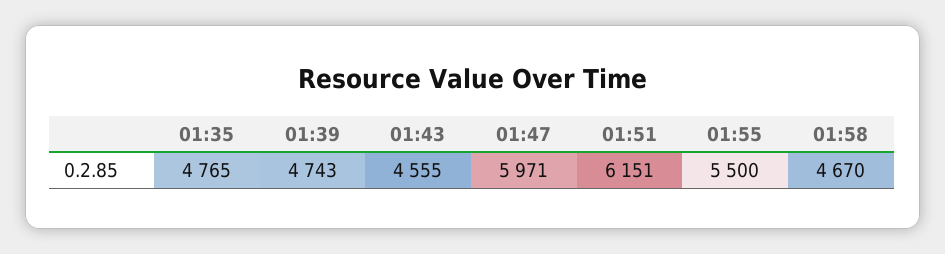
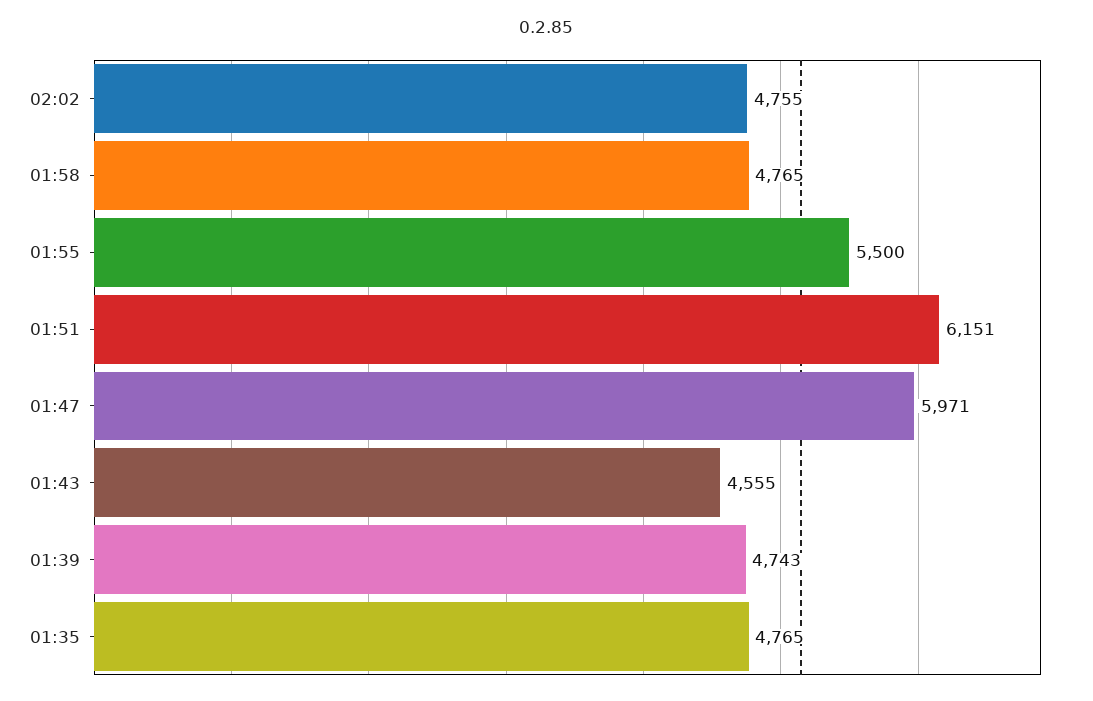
01:58: 4670 -> 4765
02:02: none -> 4755

